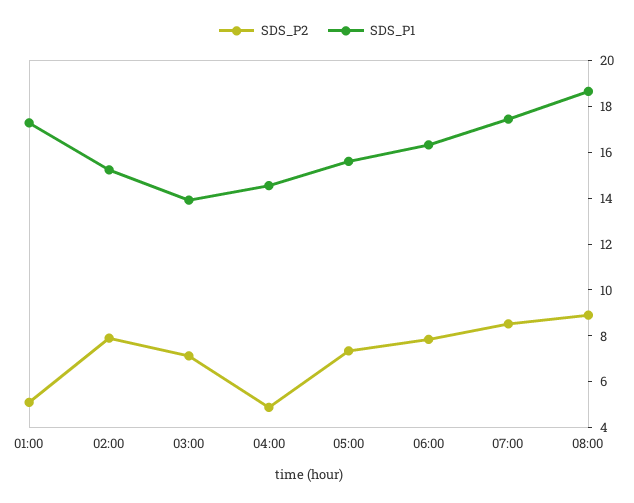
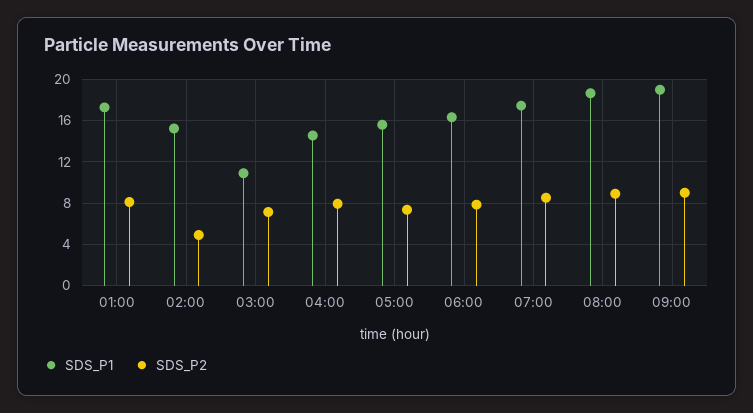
SDS_P2, 01:00: 5 -> 8
SDS_P2, 02:00: 8 -> 5
SDS_P1, 03:00: 14 -> 11
SDS_P2, 04:00: 5 -> 8
SDS_P1, 09:00: none -> 19
SDS_P2, 09:00: none -> 9

